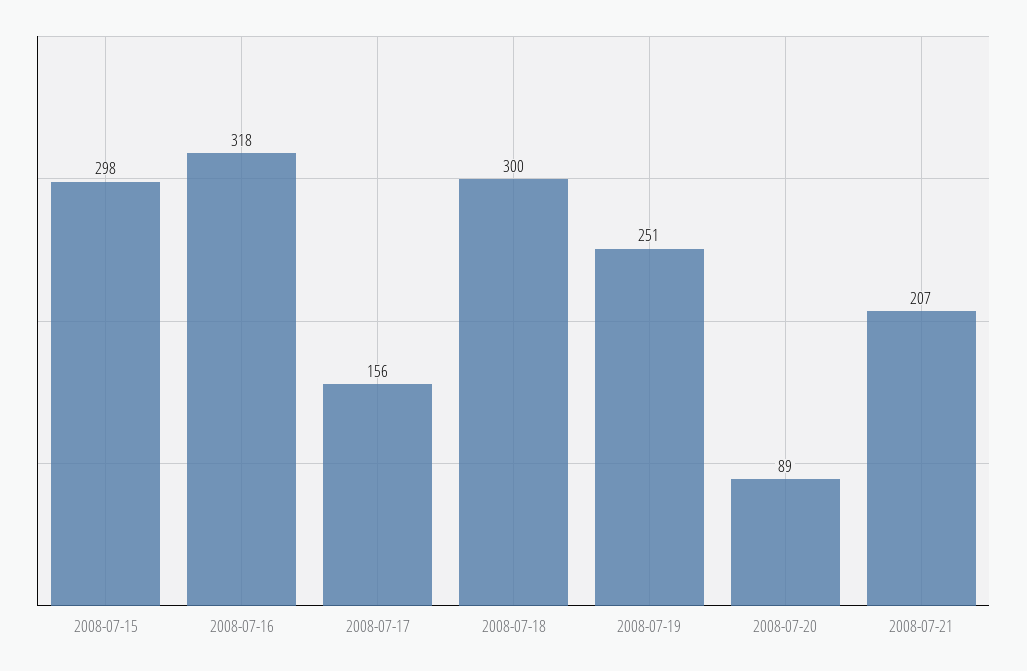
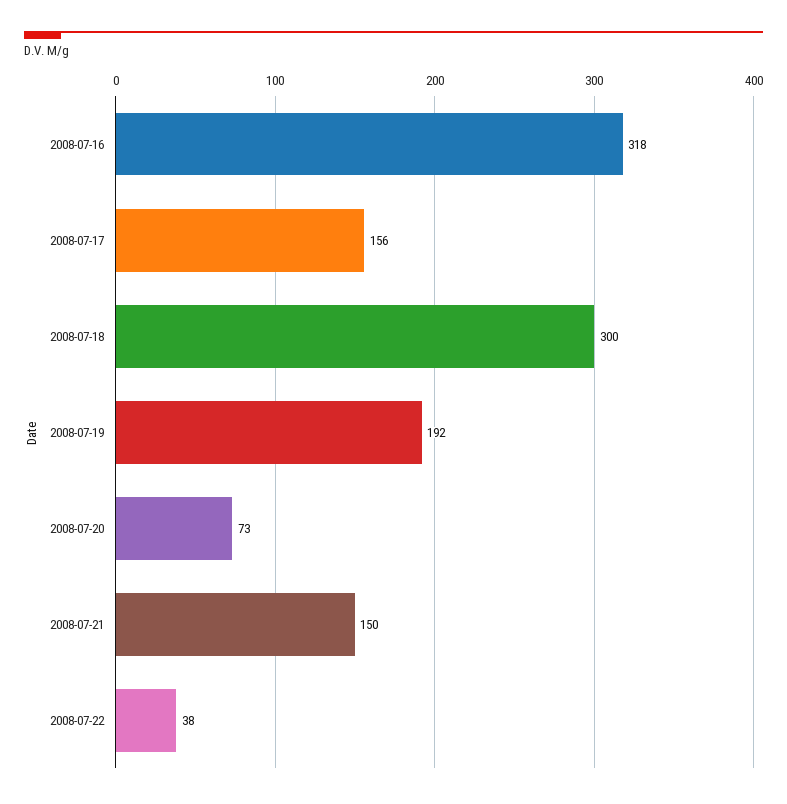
2008-07-15: 298 -> none
2008-07-19: 251 -> 192
2008-07-20: 89 -> 73
2008-07-21: 207 -> 150
2008-07-22: none -> 38

